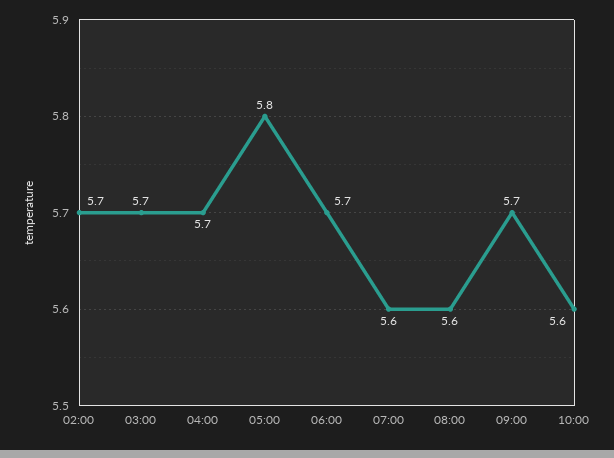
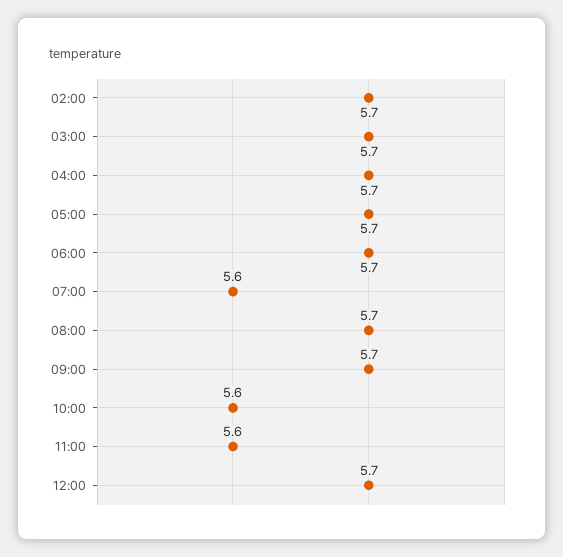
05:00: 5.8 -> 5.7
08:00: 5.6 -> 5.7
11:00: none -> 5.6
12:00: none -> 5.7

